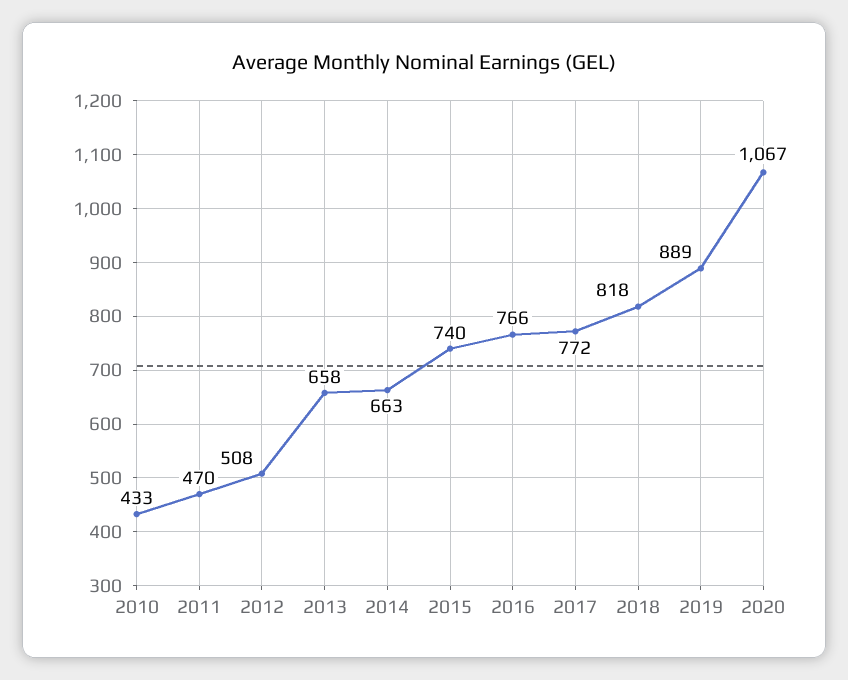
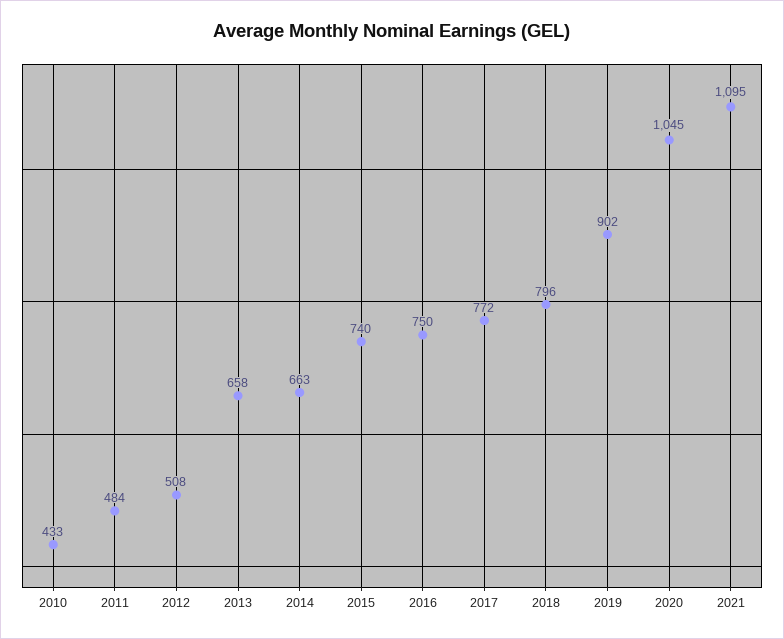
2011: 470 -> 484
2016: 766 -> 750
2018: 818 -> 796
2019: 889 -> 902
2020: 1067 -> 1045
2021: none -> 1095

